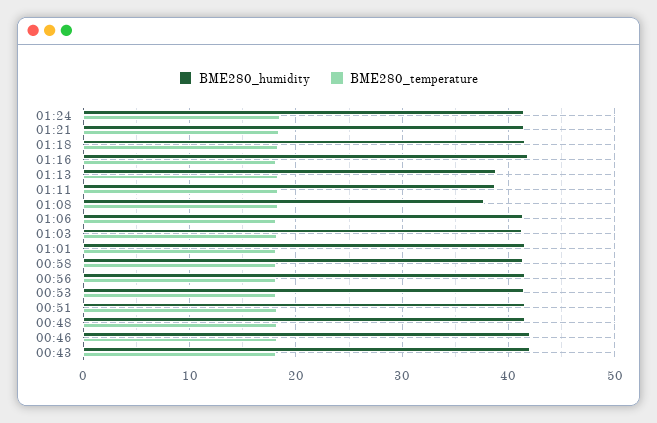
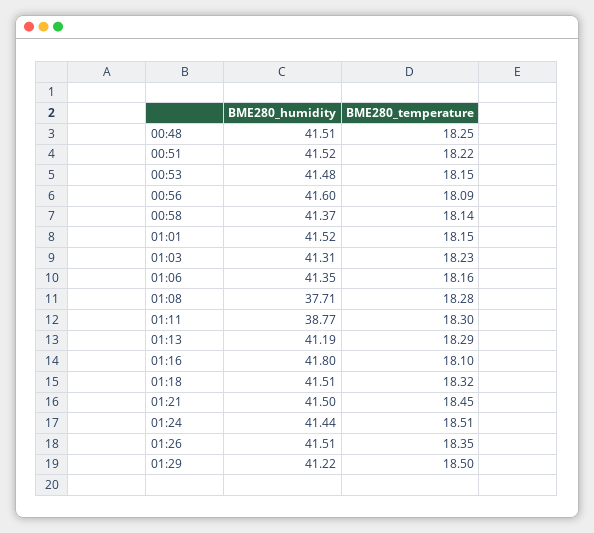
BME280_humidity, 01:13: 39 -> 41.19
BME280_humidity, 00:46: 42 -> none
BME280_temperature, 00:46: 18 -> none
BME280_humidity, 00:43: 42 -> none
BME280_temperature, 00:43: 18 -> none
BME280_humidity, 01:26: none -> 41.51
BME280_temperature, 01:26: none -> 18.35
BME280_humidity, 01:29: none -> 41.22
BME280_temperature, 01:29: none -> 18.5

